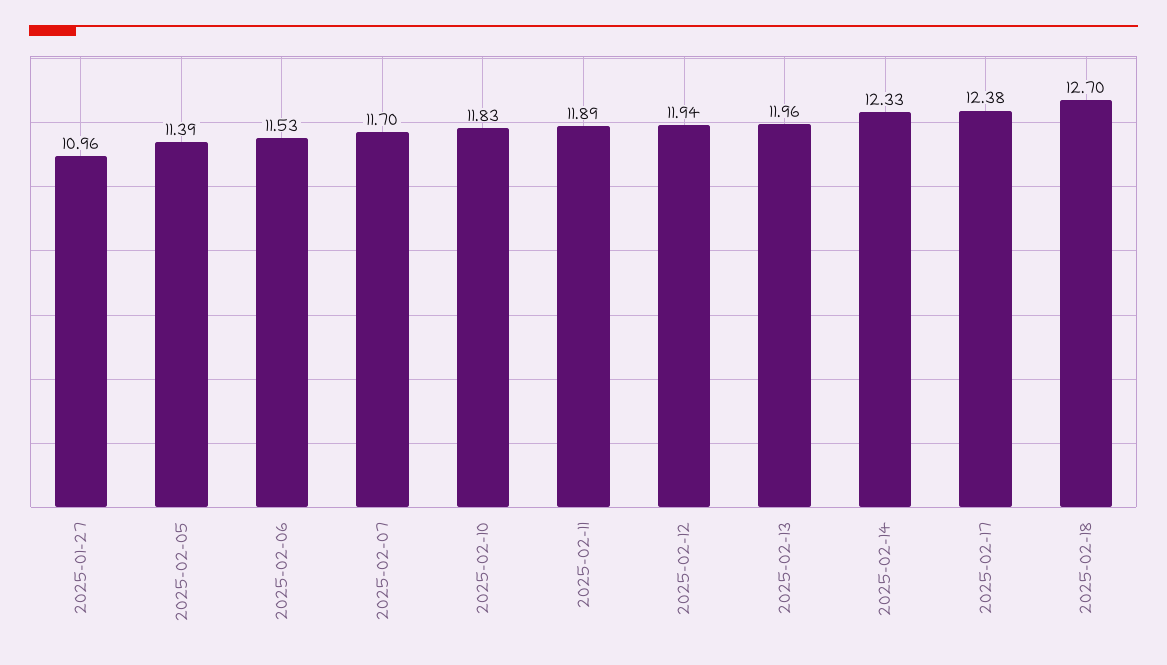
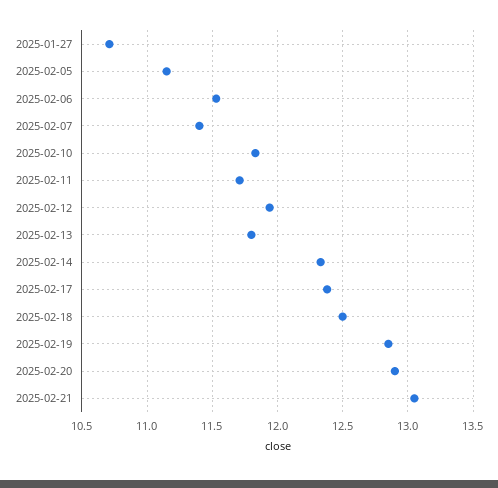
2025-01-27: 10.96 -> 10.7
2025-02-05: 11.39 -> 11.15
2025-02-07: 11.7 -> 11.4
2025-02-11: 11.89 -> 11.7
2025-02-13: 11.96 -> 11.8
2025-02-18: 12.7 -> 12.5
2025-02-19: none -> 12.85
2025-02-20: none -> 12.9
2025-02-21: none -> 13.05

